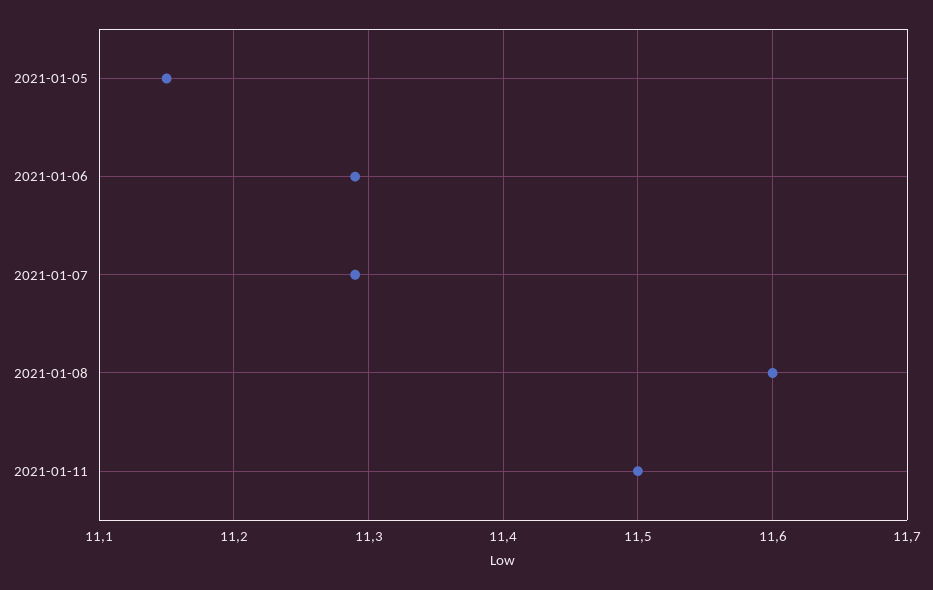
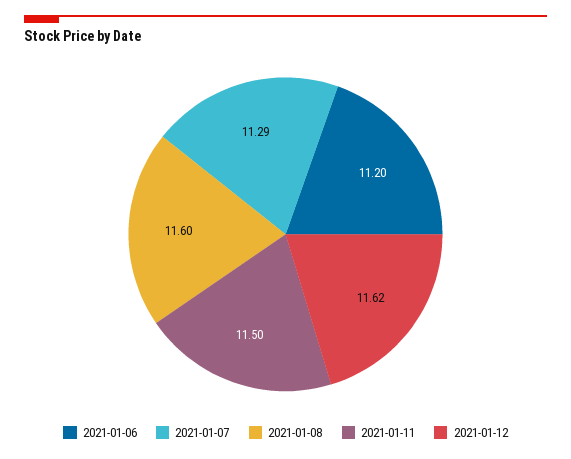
2021-01-05: 11.15 -> none
2021-01-06: 11.29 -> 11.2
2021-01-12: none -> 11.62

